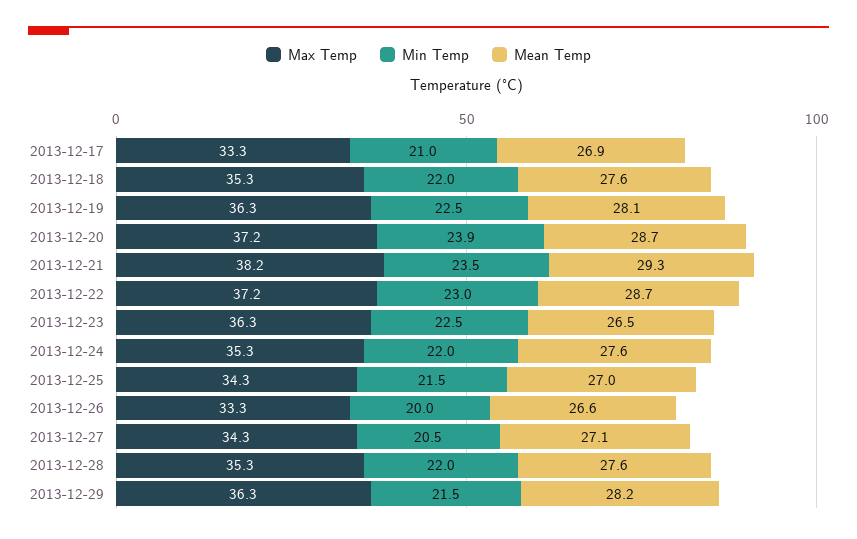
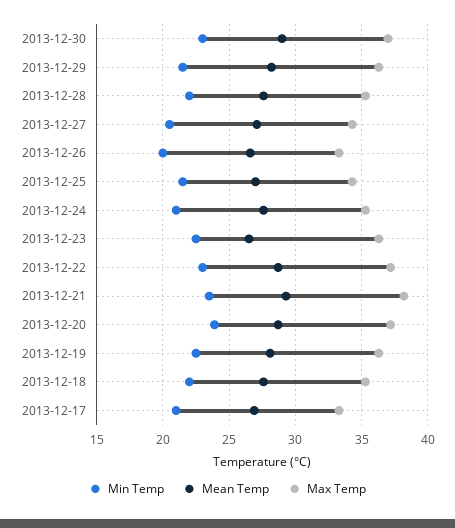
Min Temp, 2013-12-24: 22 -> 21
Min Temp, 2013-12-30: none -> 23
Mean Temp, 2013-12-30: none -> 29
Max Temp, 2013-12-30: none -> 37

